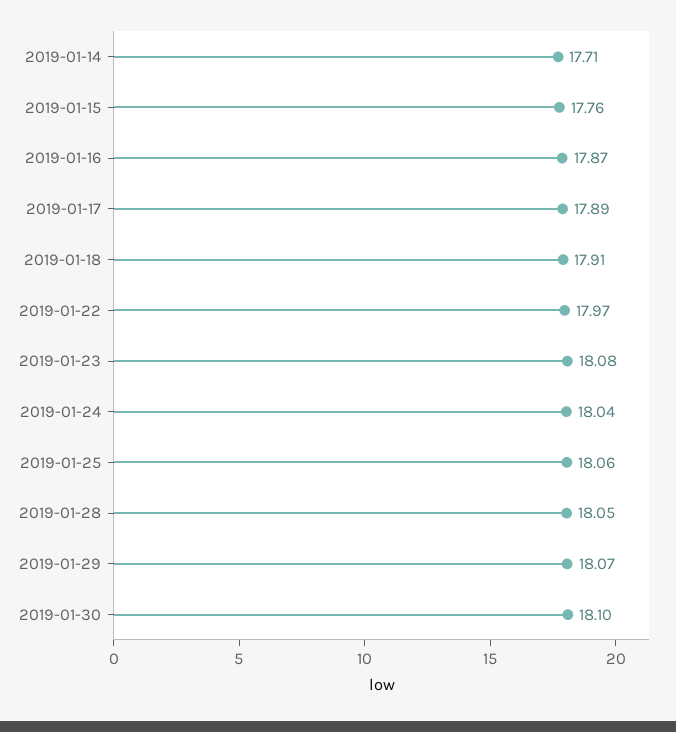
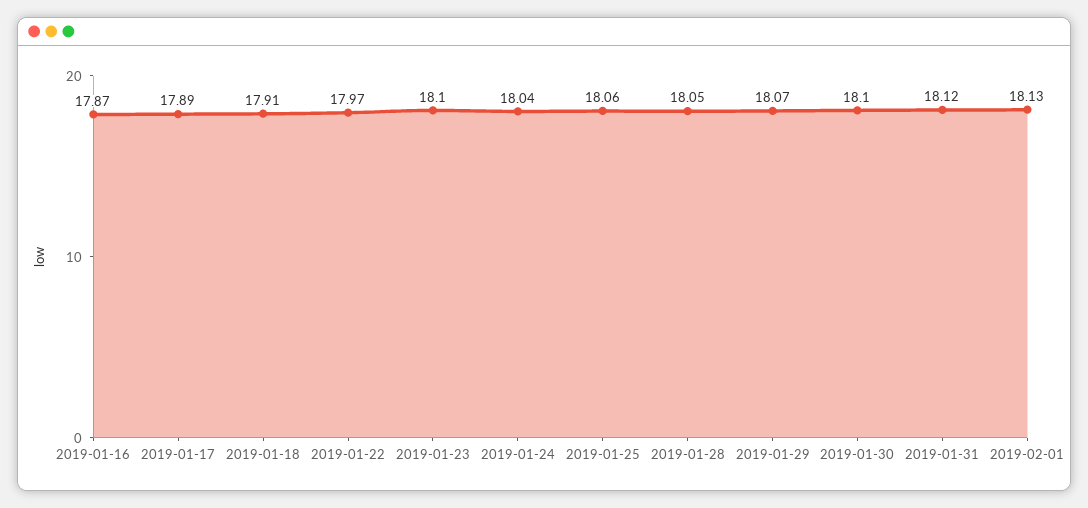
2019-01-14: 17.71 -> none
2019-01-15: 17.76 -> none
2019-01-23: 18.08 -> 18.1
2019-01-31: none -> 18.12
2019-02-01: none -> 18.13

